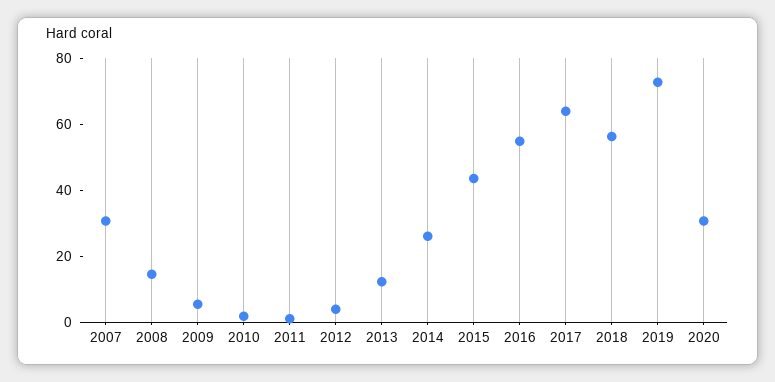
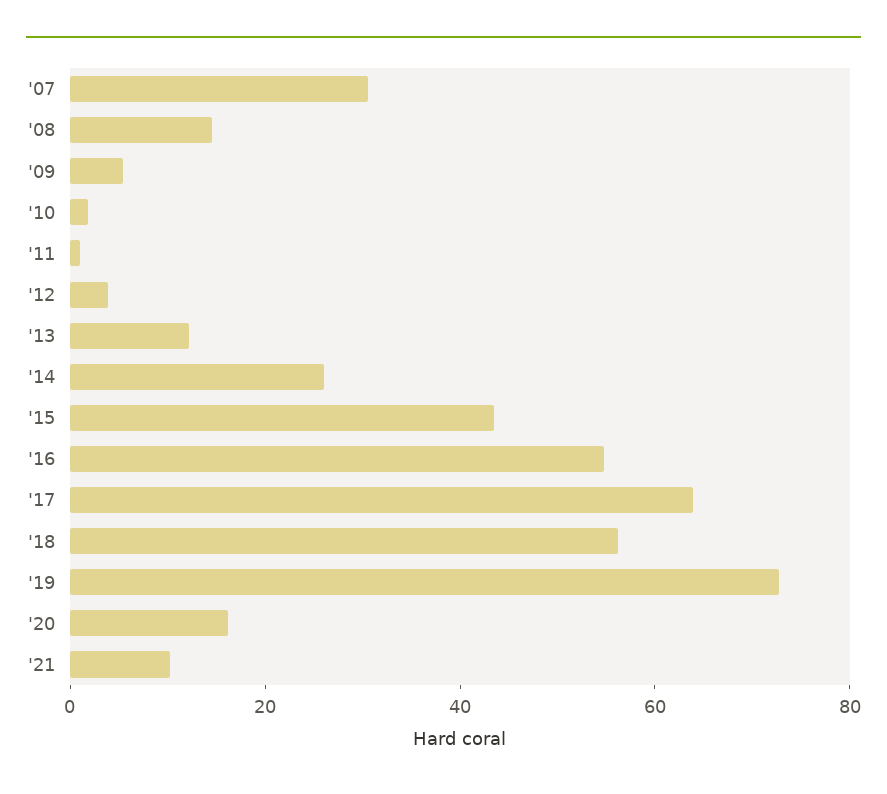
2020: 30 -> 15
'21: none -> 10

